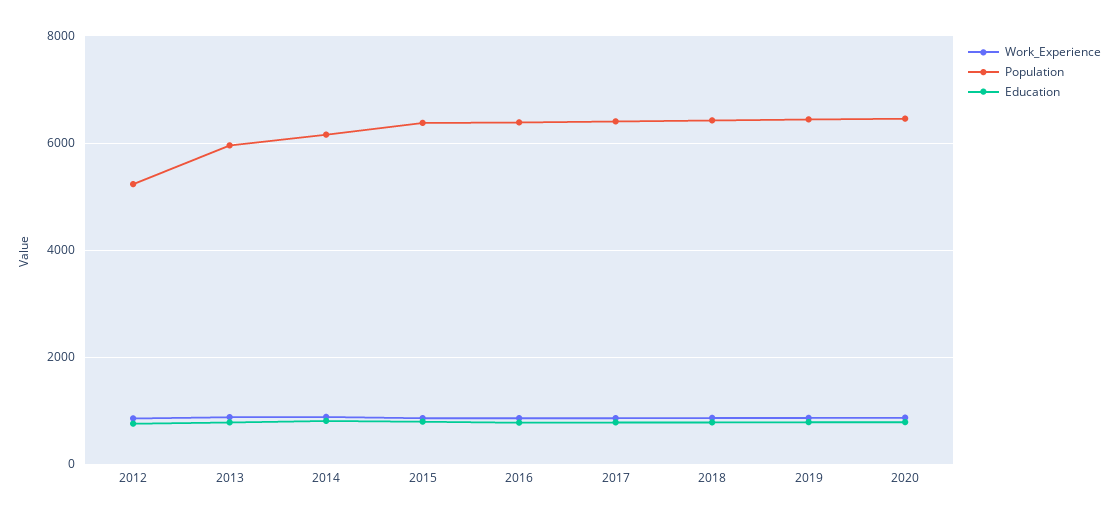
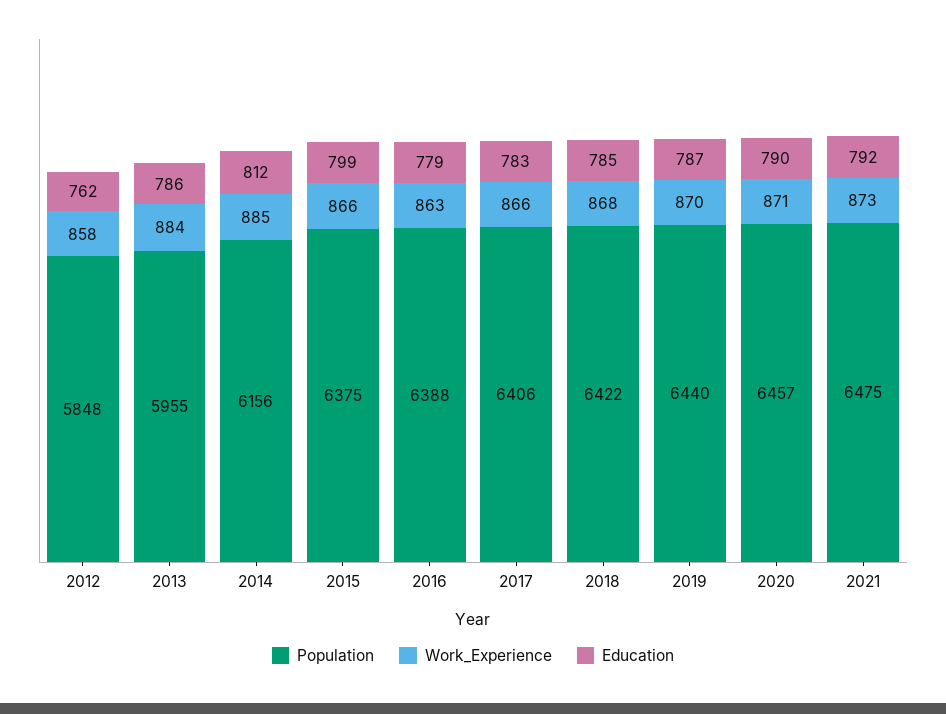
Population, 2012: 5200 -> 5848
Population, 2021: none -> 6475
Work_Experience, 2021: none -> 873
Education, 2021: none -> 792

